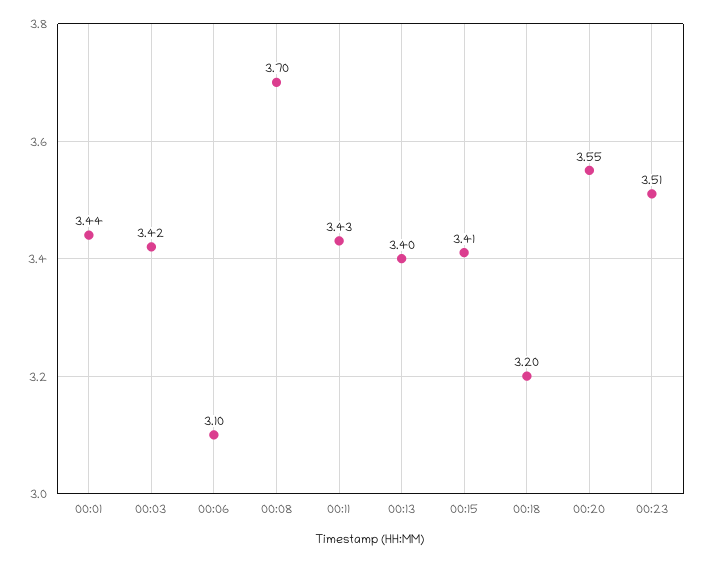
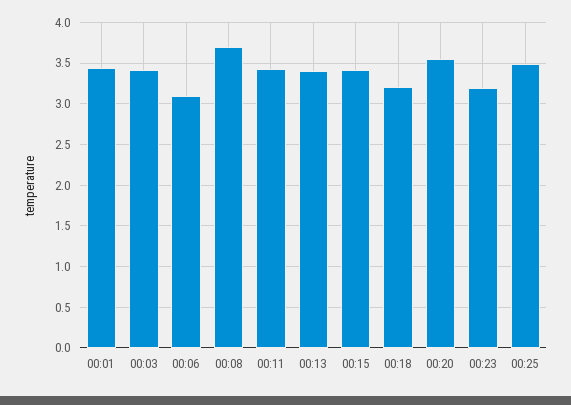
00:23: 3.51 -> 3.2
00:25: none -> 3.5

